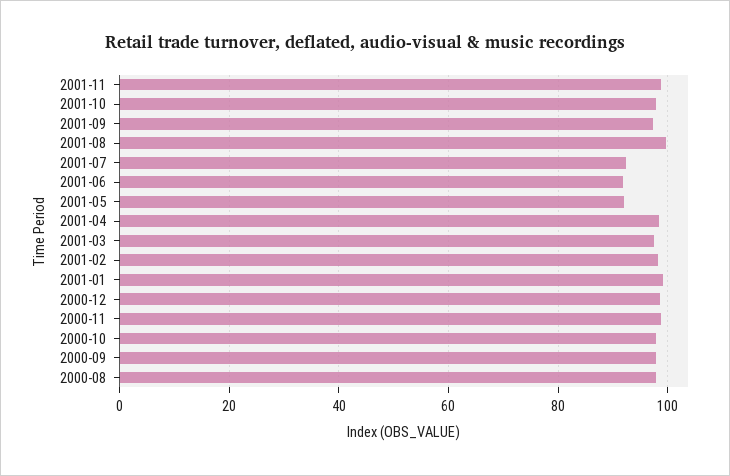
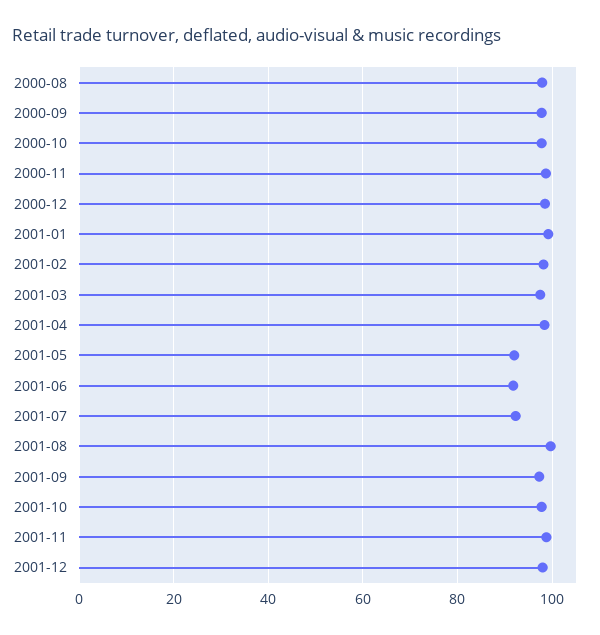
2001-12: none -> 98

